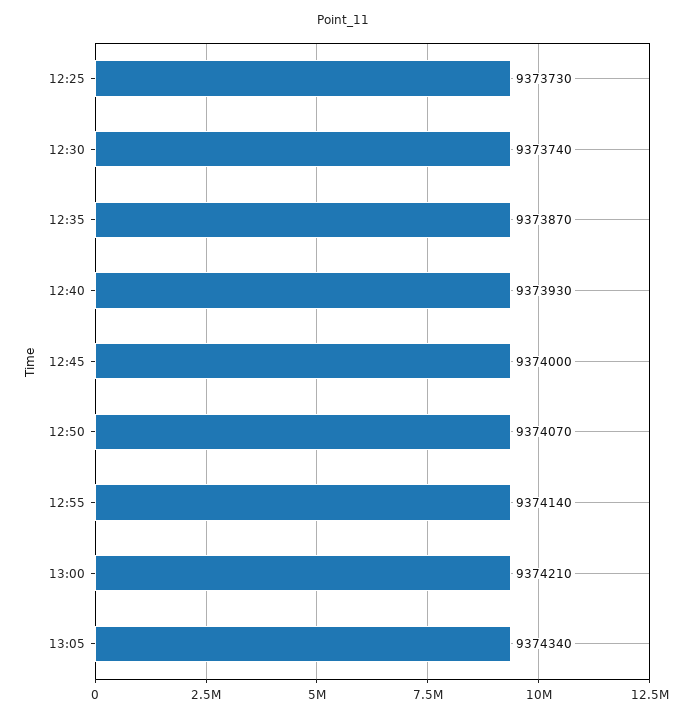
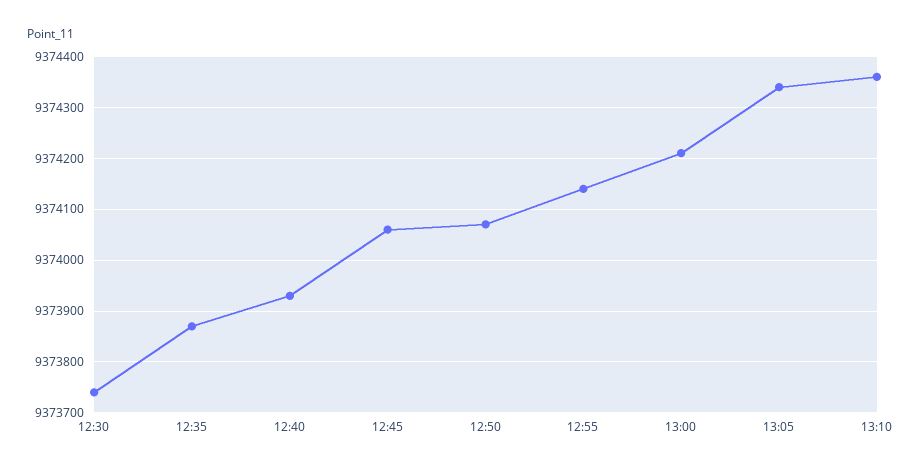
12:25: 9373730 -> none
12:45: 9374000 -> 9374060
13:10: none -> 9374360

